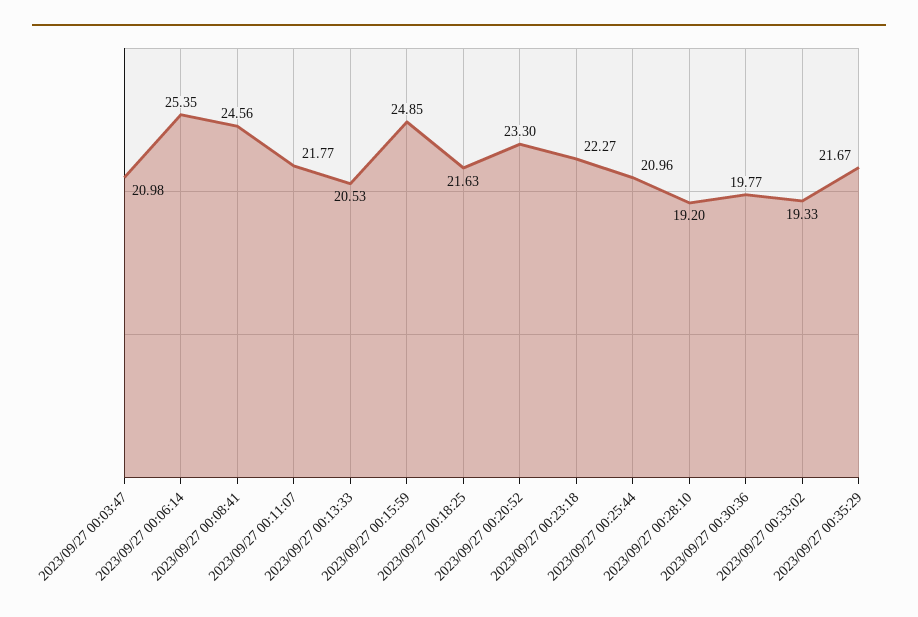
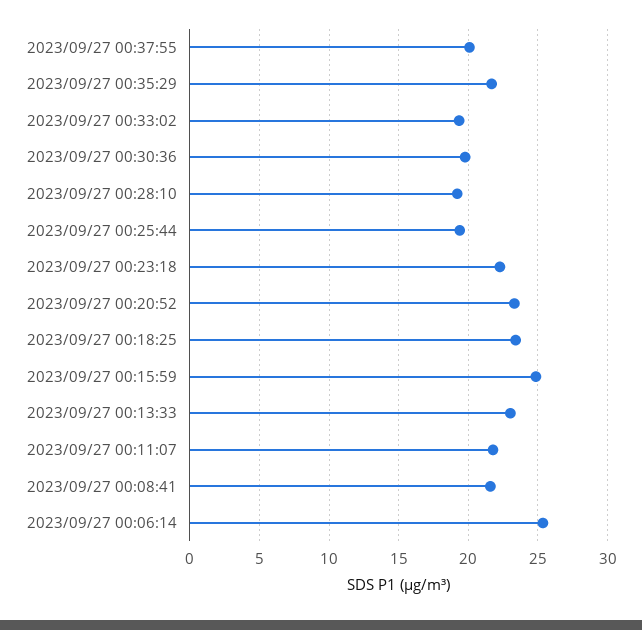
2023/09/27 00:03:47: 20.98 -> none
2023/09/27 00:08:41: 24.56 -> 21.5
2023/09/27 00:13:33: 20.53 -> 23
2023/09/27 00:18:25: 21.63 -> 23.5
2023/09/27 00:25:44: 20.96 -> 19.5
2023/09/27 00:37:55: none -> 20

